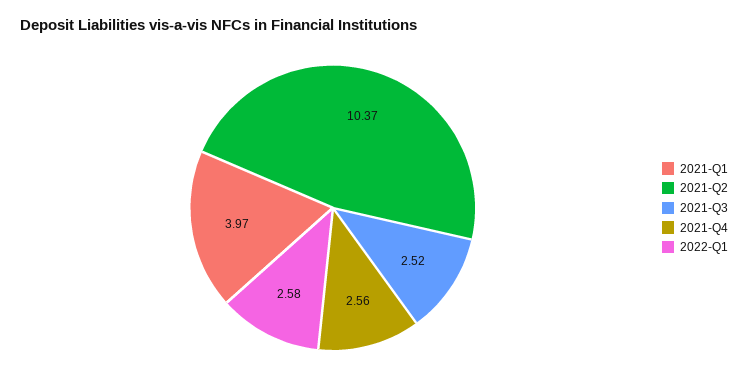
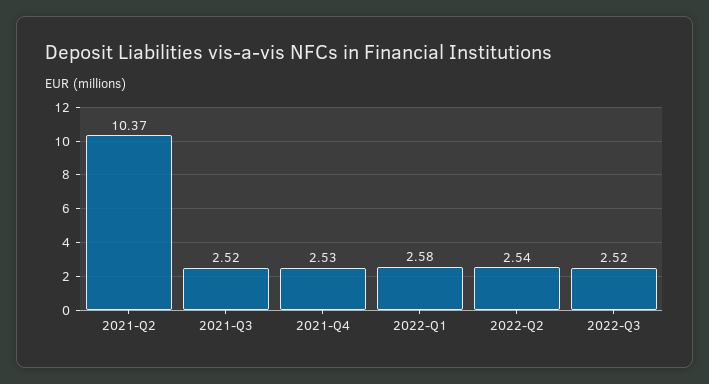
2021-Q1: 3.97 -> none
2021-Q4: 2.56 -> 2.53
2022-Q2: none -> 2.54
2022-Q3: none -> 2.52

